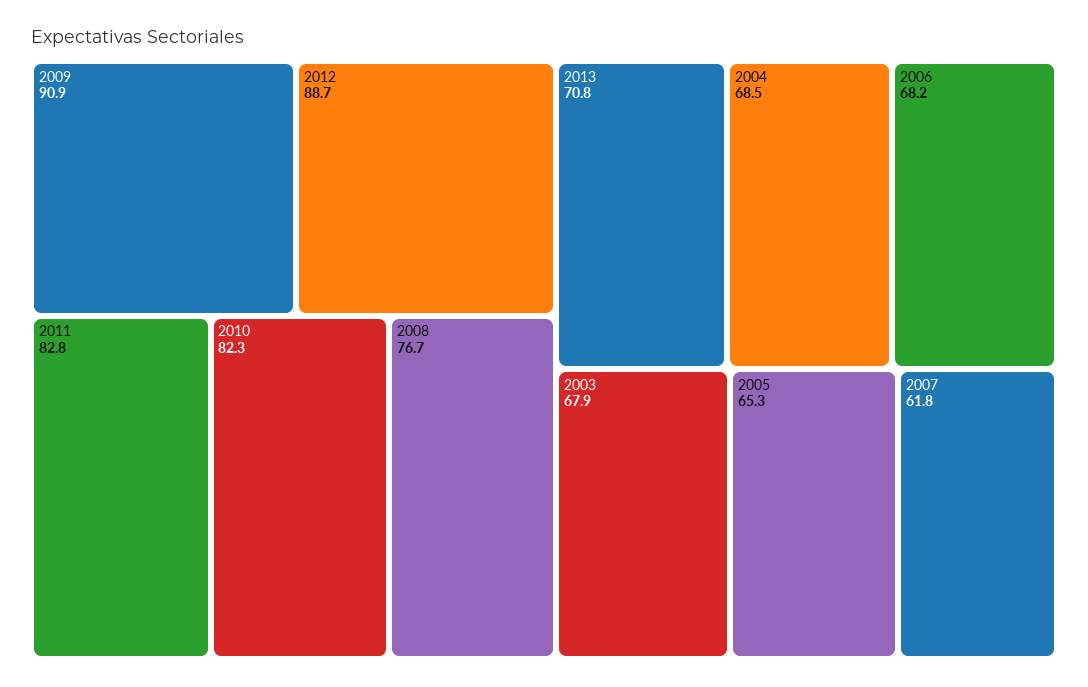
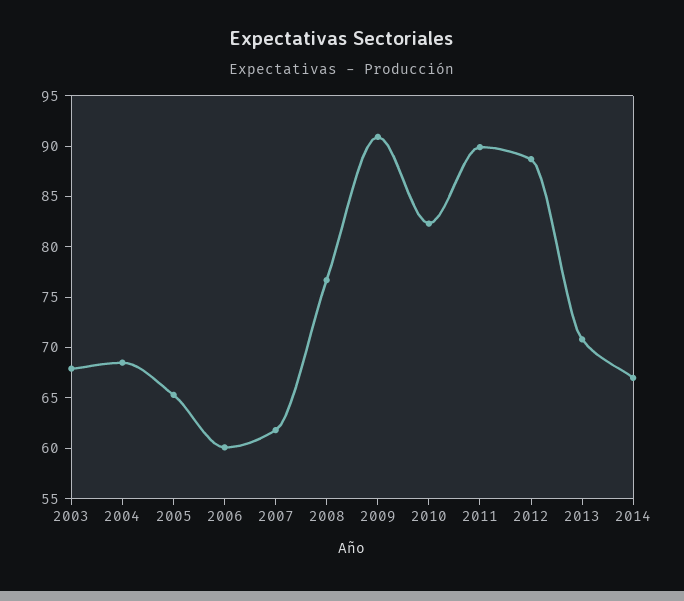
2011: 82.8 -> 90
2006: 68.2 -> 60
2014: none -> 67

